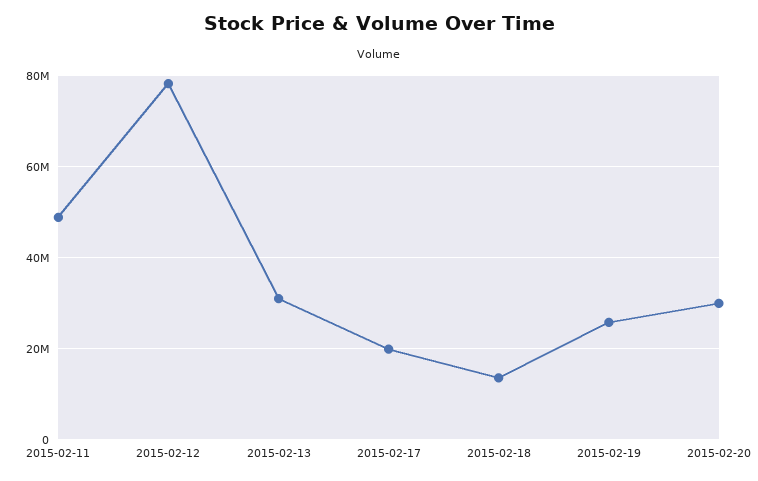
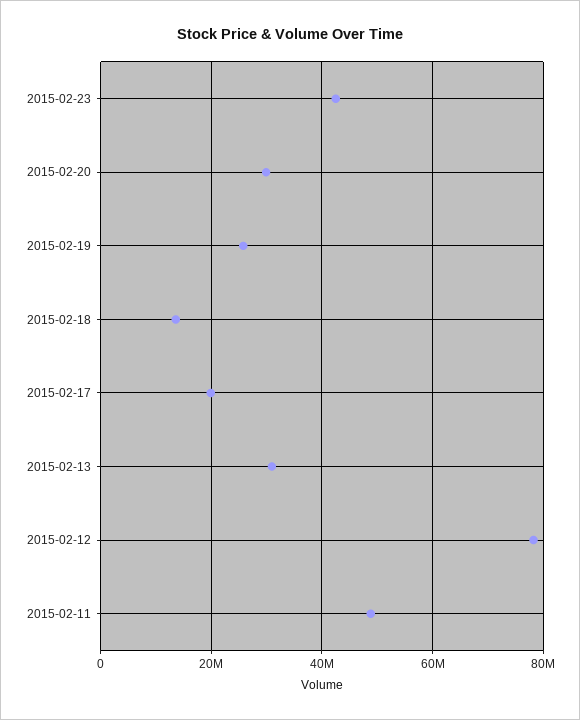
2015-02-23: none -> 42000000

